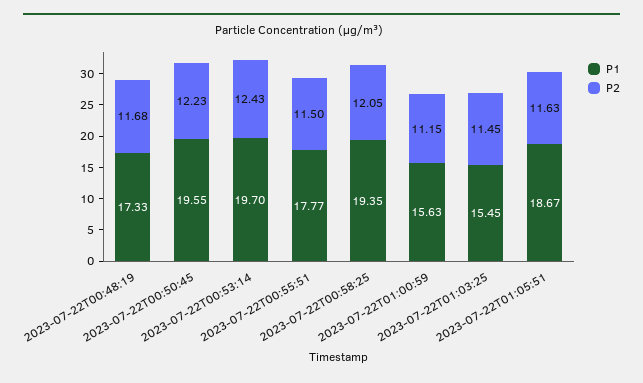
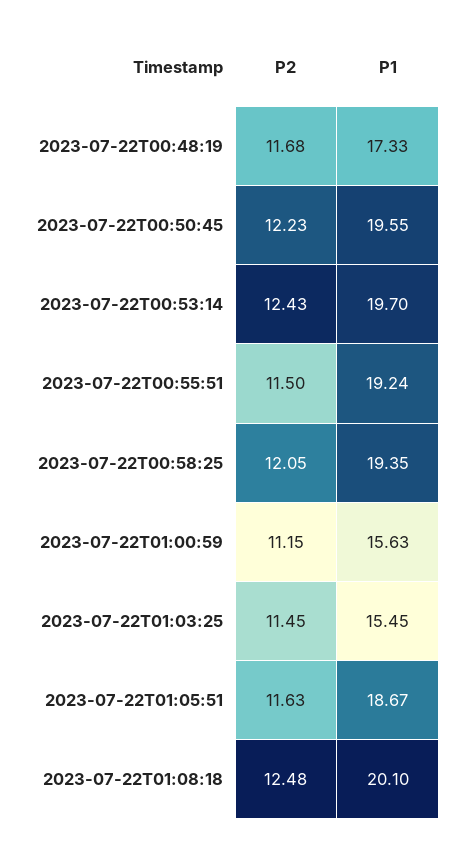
P1, 2023-07-22T00:55:51: 17.77 -> 19.24
P2, 2023-07-22T01:08:18: none -> 12.48
P1, 2023-07-22T01:08:18: none -> 20.1

